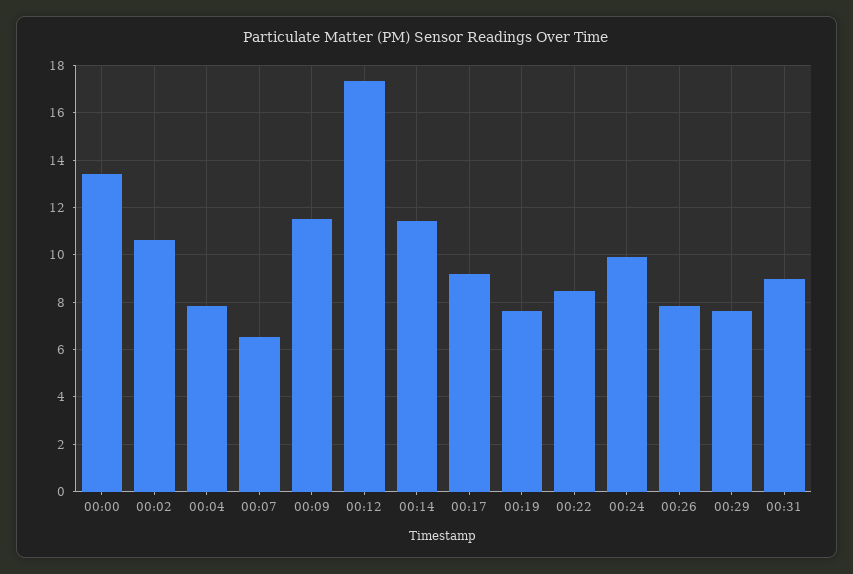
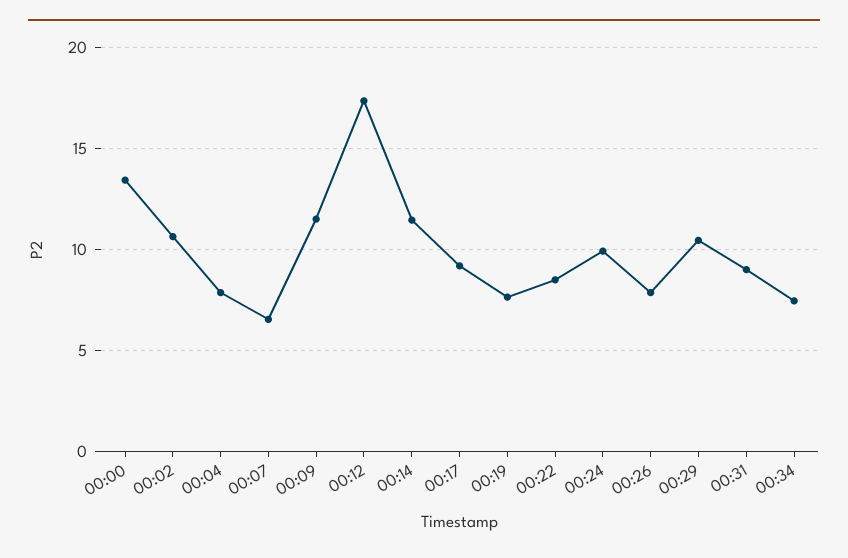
00:29: 7.5 -> 10.5
00:34: none -> 7.5

